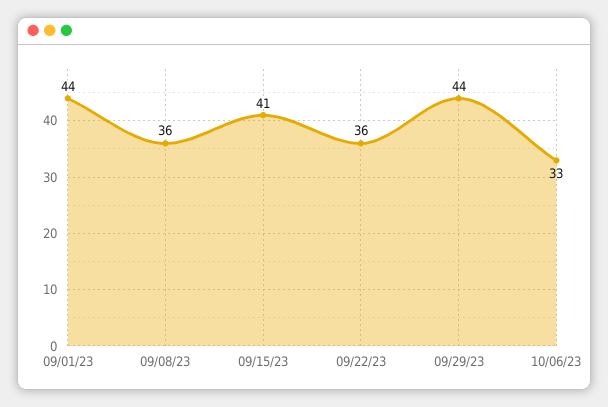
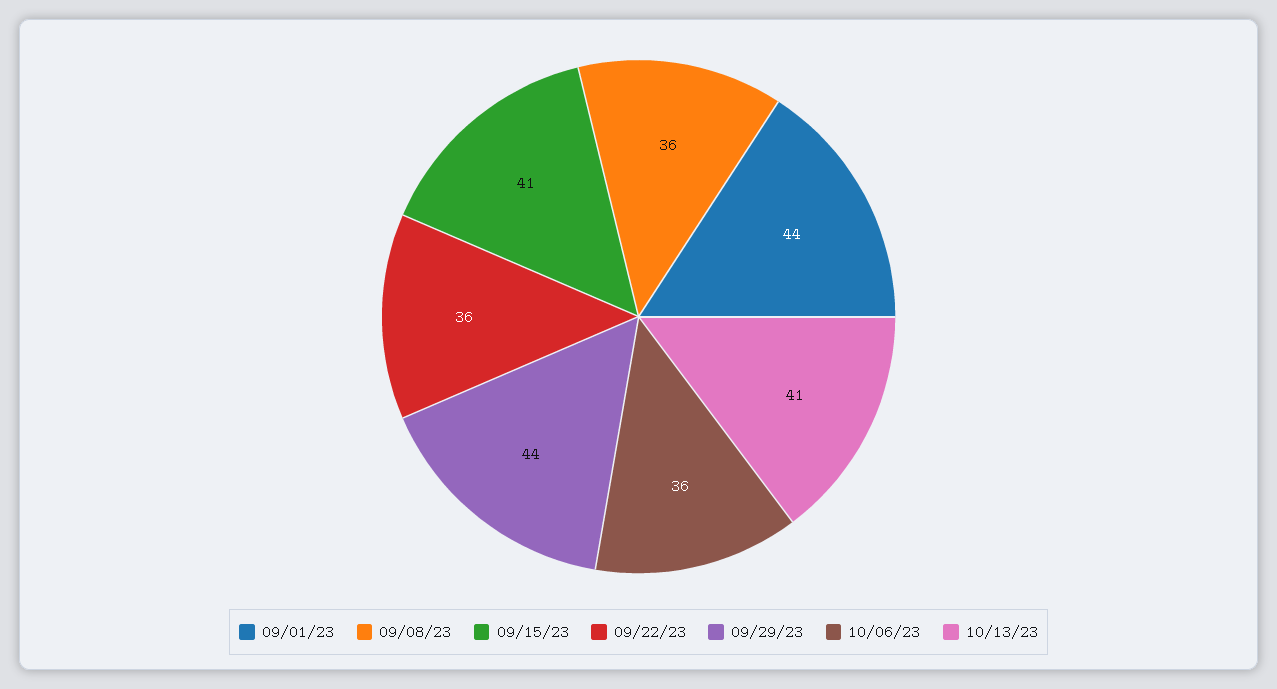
10/06/23: 33 -> 36
10/13/23: none -> 41

